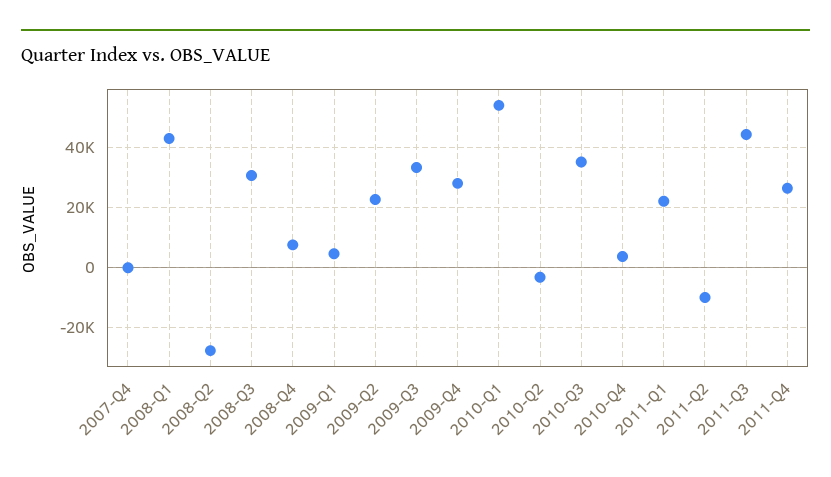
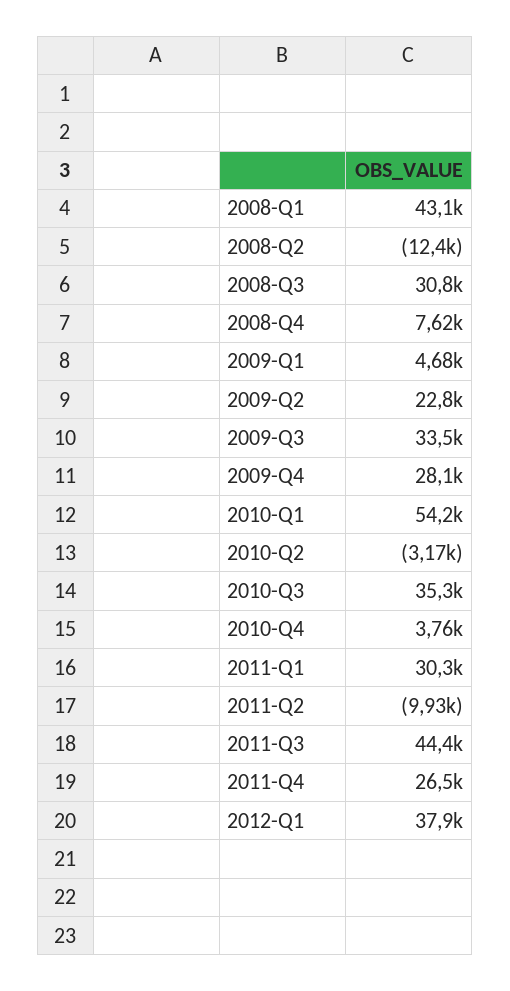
2007-Q4: 0 -> none
2008-Q2: -27500 -> -12400
2011-Q1: 22500 -> 30300
2012-Q1: none -> 37900

